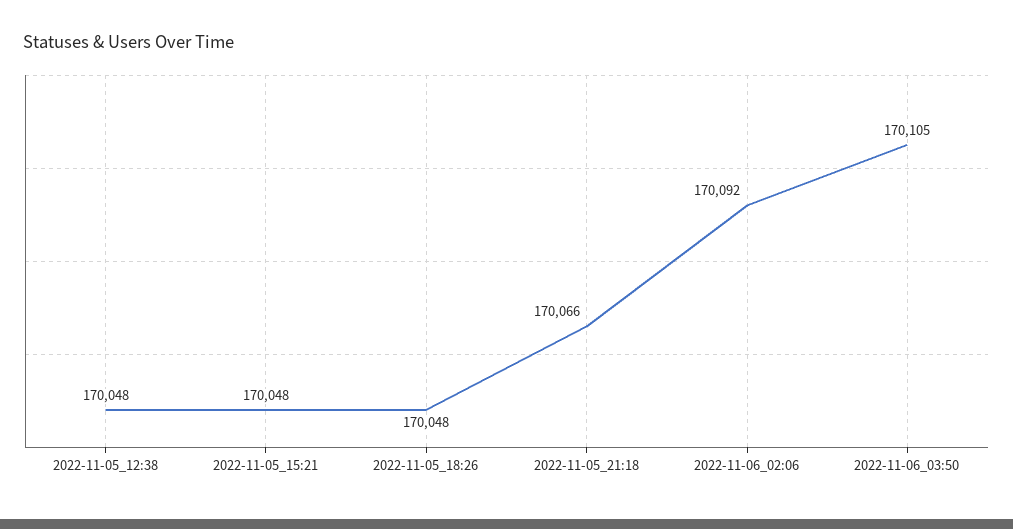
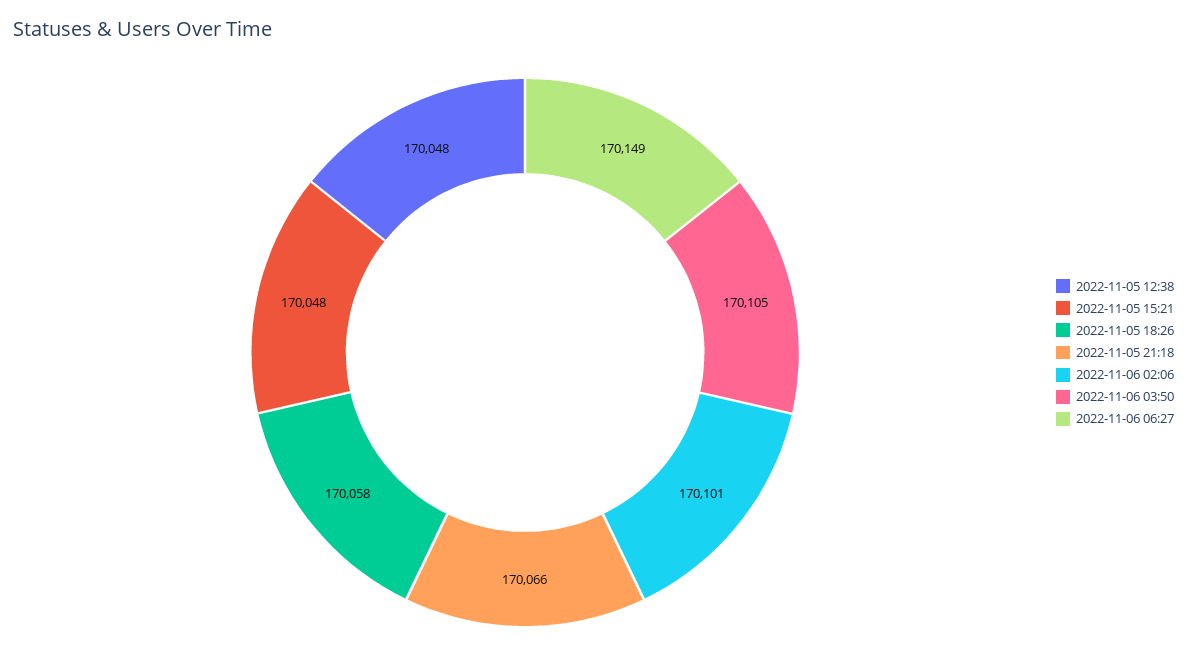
2022-11-05_18:26: 170048 -> 170058
2022-11-06_02:06: 170092 -> 170101
2022-11-06 06:27: none -> 170149

